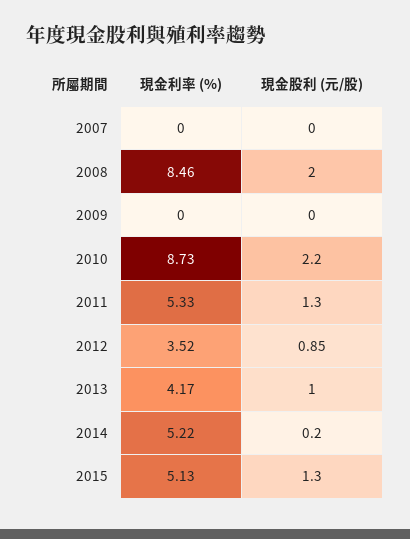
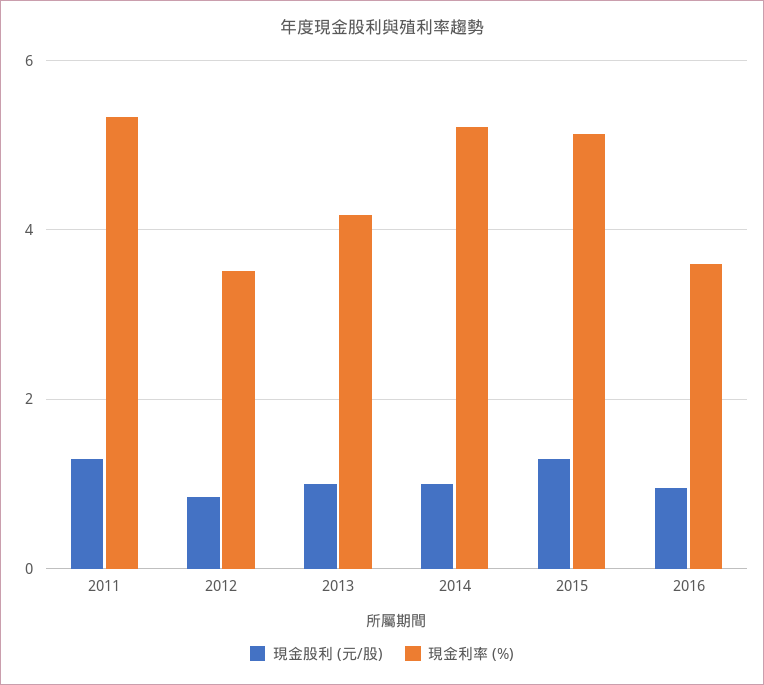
現金利率 (%), 2007: 0 -> none
現金股利 (元/股), 2007: 0 -> none
現金利率 (%), 2008: 8.46 -> none
現金股利 (元/股), 2008: 2 -> none
現金利率 (%), 2009: 0 -> none
現金股利 (元/股), 2009: 0 -> none
現金利率 (%), 2010: 8.73 -> none
現金股利 (元/股), 2010: 2.2 -> none
現金股利 (元/股), 2014: 0.2 -> 1
現金股利 (元/股), 2016: none -> 1
現金利率 (%), 2016: none -> 3.6

